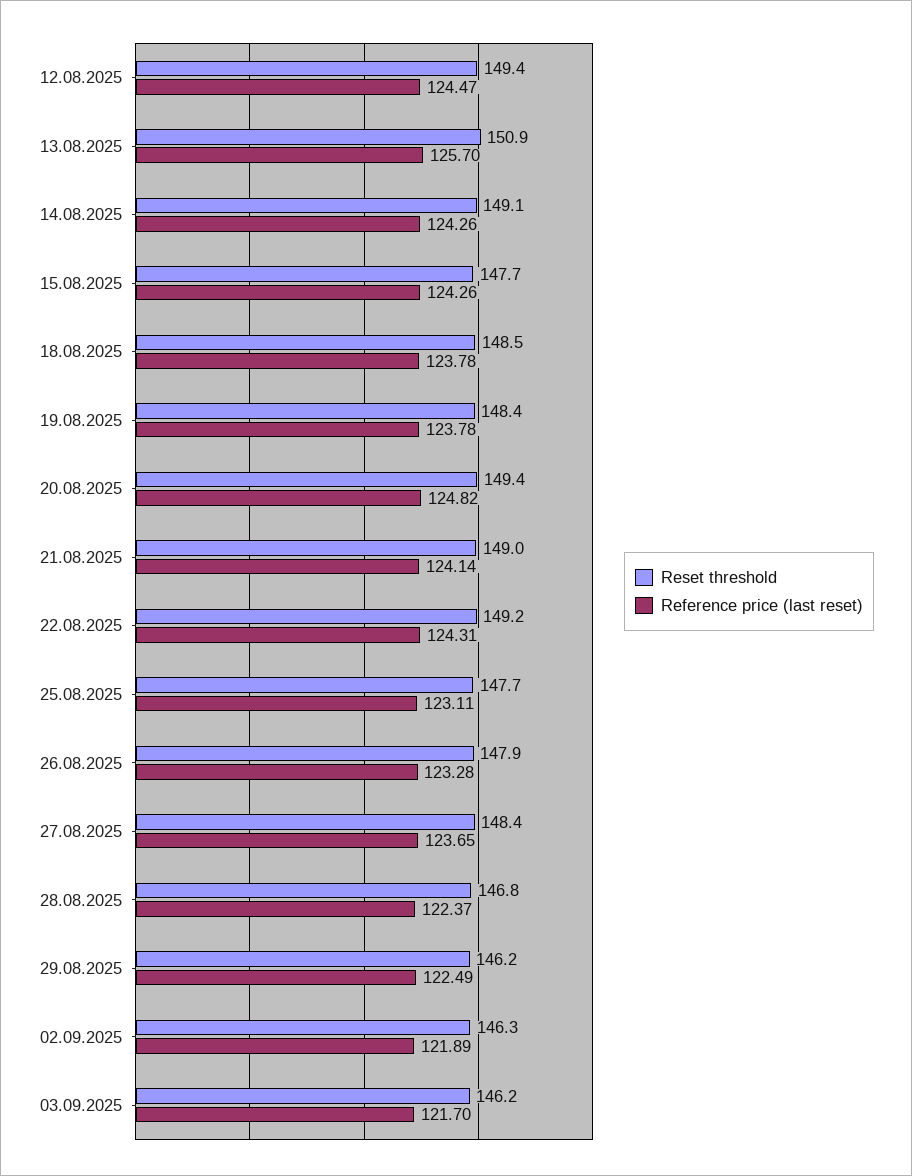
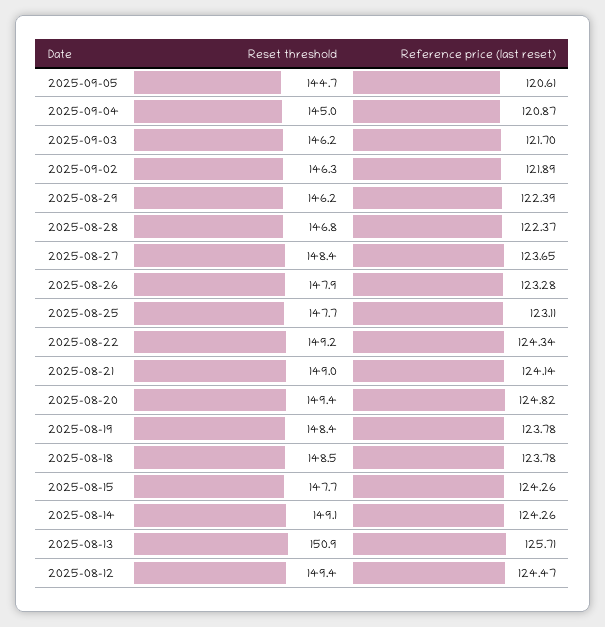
Reference price (last reset), 13.08.2025: 125.7 -> 125.71
Reference price (last reset), 22.08.2025: 124.31 -> 124.34
Reference price (last reset), 29.08.2025: 122.49 -> 122.39
Reset threshold, 2025-09-05: none -> 144.7
Reference price (last reset), 2025-09-05: none -> 120.61
Reset threshold, 2025-09-04: none -> 145
Reference price (last reset), 2025-09-04: none -> 120.87

